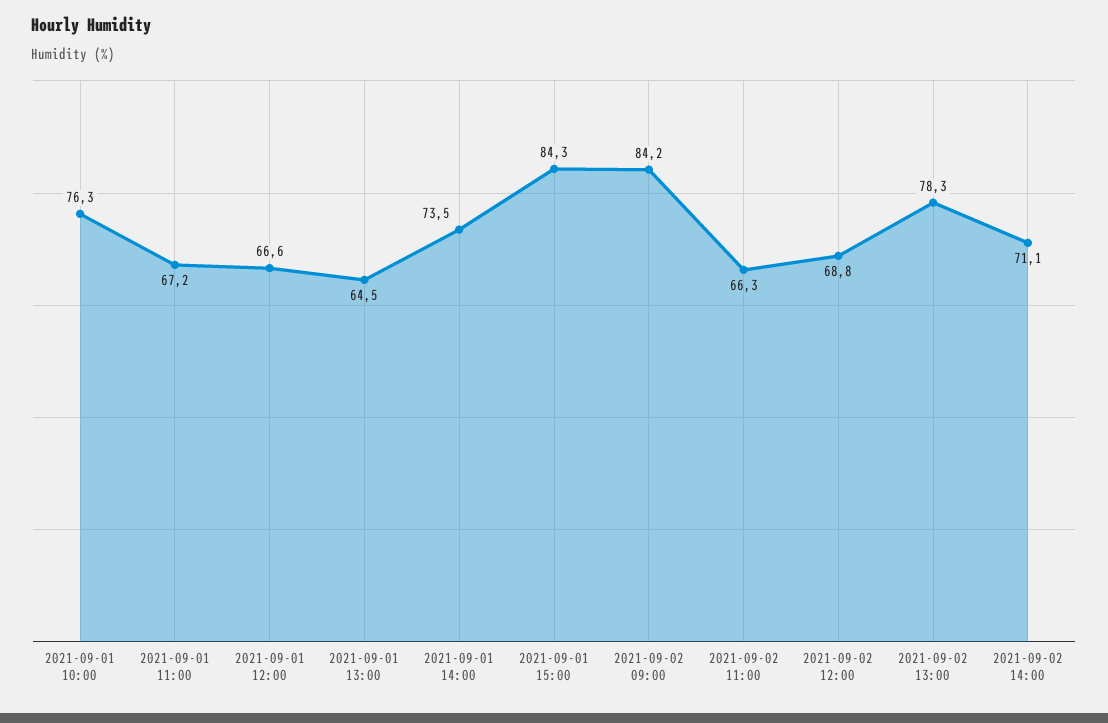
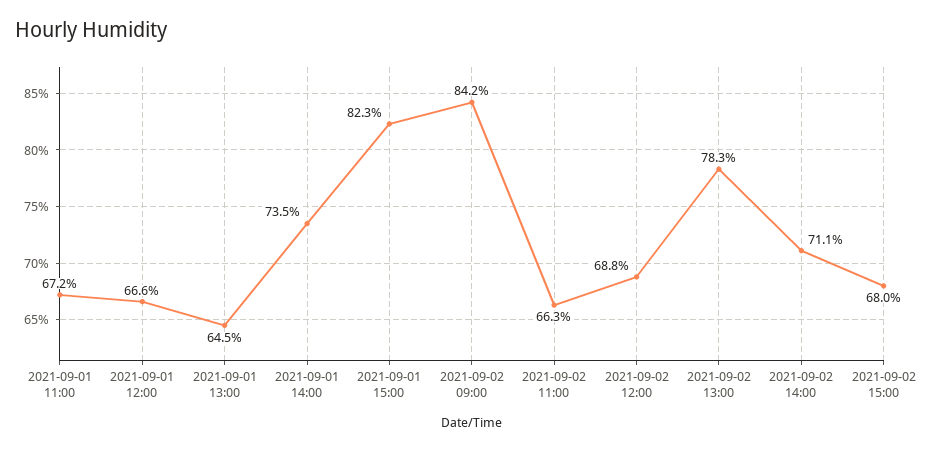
2021-09-01 10:00: 76.3 -> none
2021-09-01 15:00: 84.3 -> 82.3
2021-09-02 15:00: none -> 68

